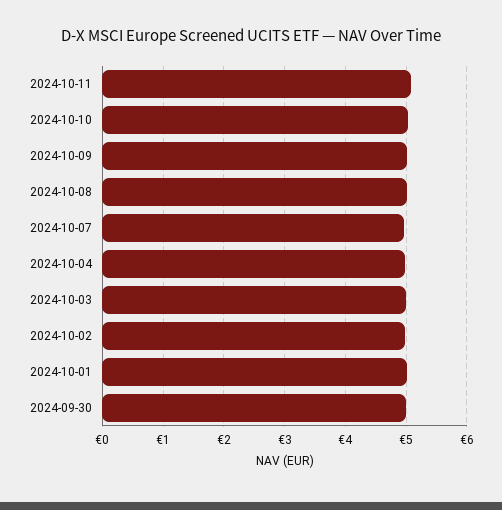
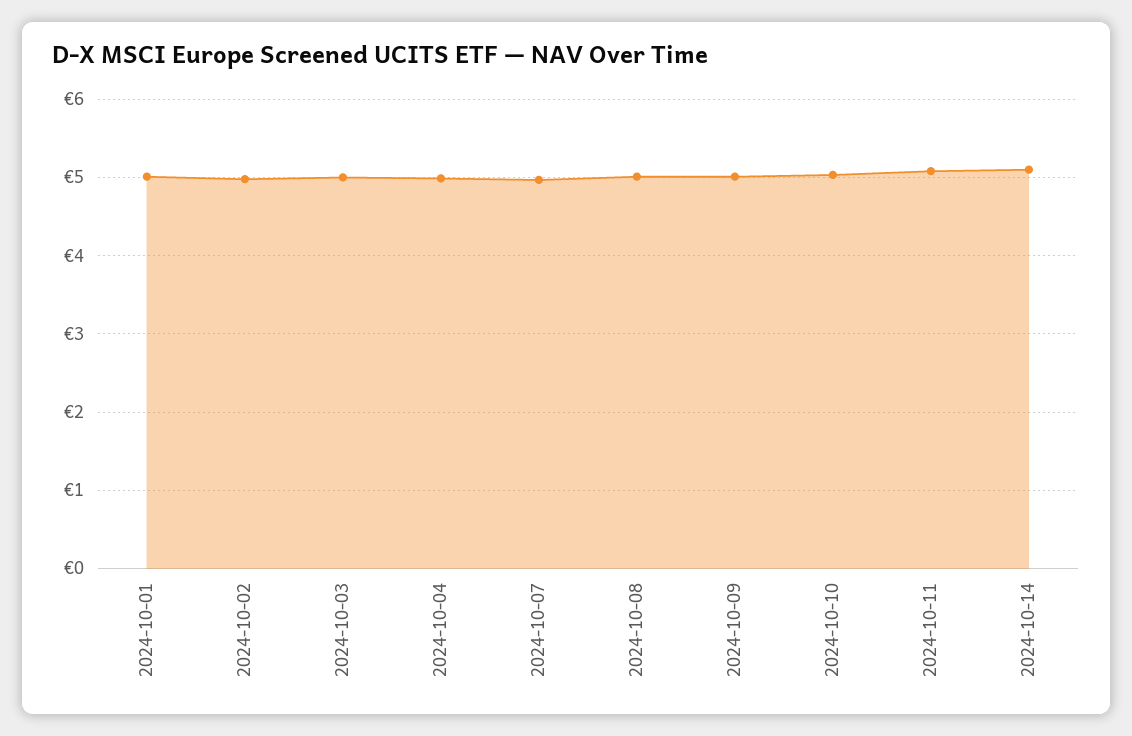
2024-09-30: 5 -> none
2024-10-14: none -> 5.1

